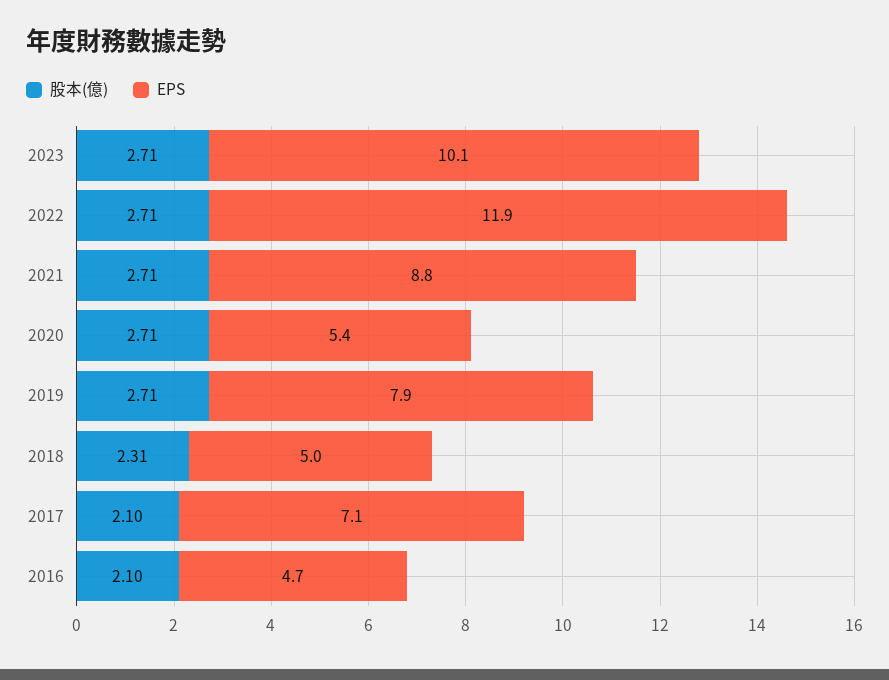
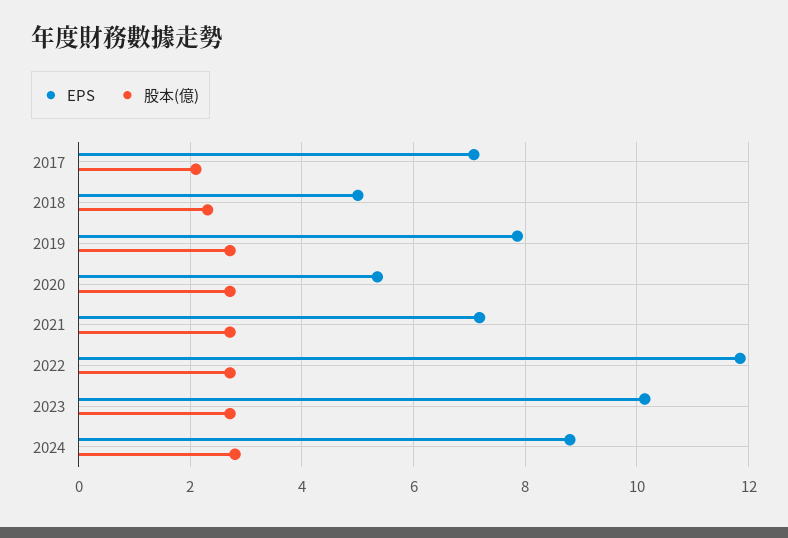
EPS, 2021: 8.8 -> 7.2
股本(億), 2016: 2.1 -> none
EPS, 2016: 4.7 -> none
EPS, 2024: none -> 8.8
股本(億), 2024: none -> 2.8

